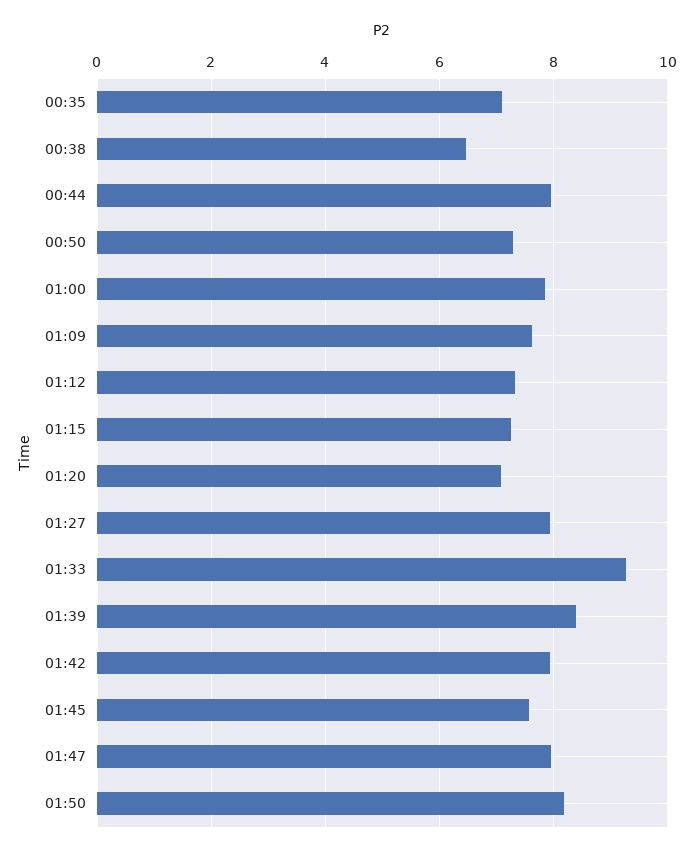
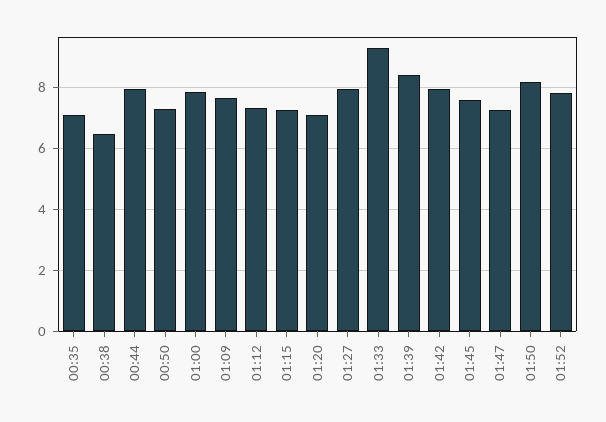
01:47: 8 -> 7.2
01:52: none -> 7.8

